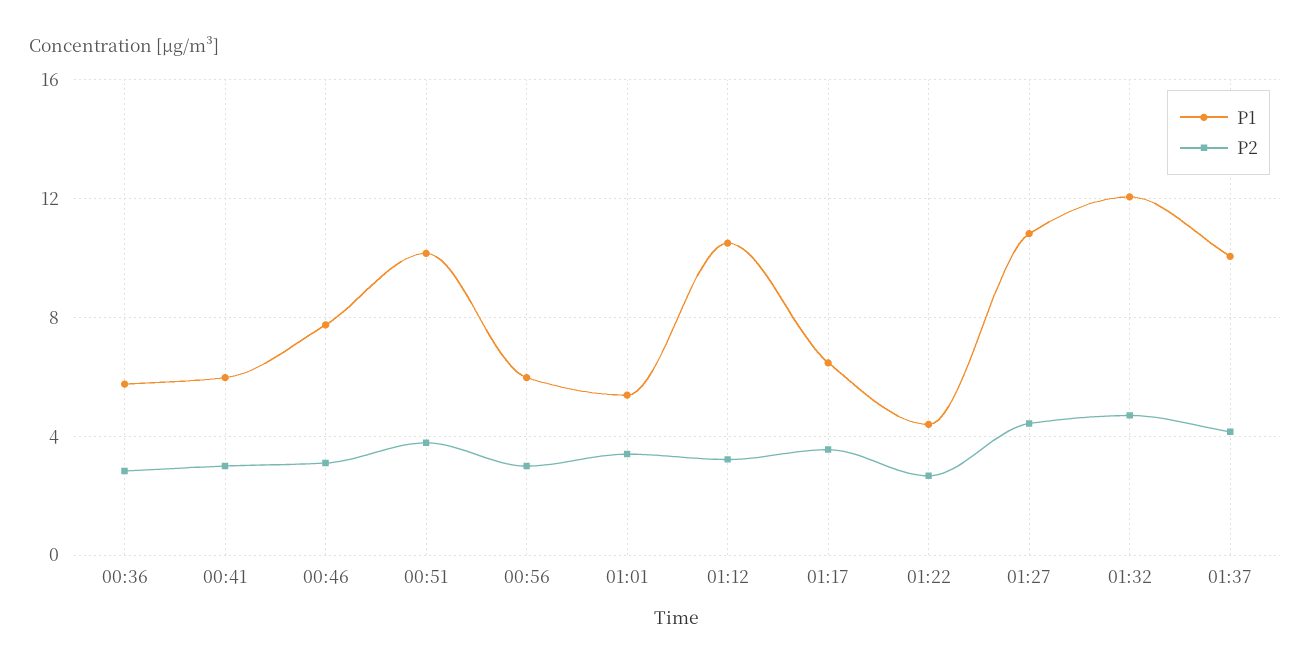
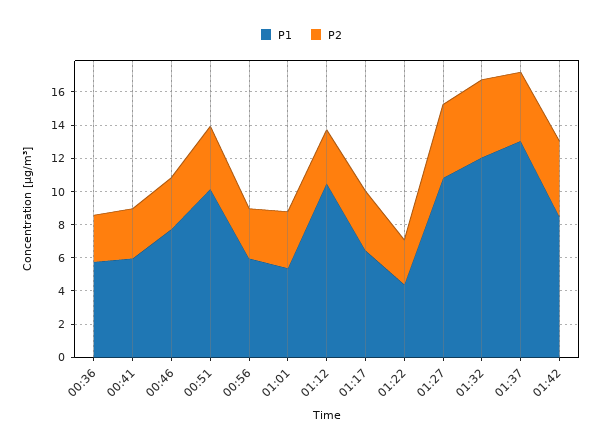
P1, 01:37: 10 -> 13
P1, 01:42: none -> 8.5
P2, 01:42: none -> 4.5

